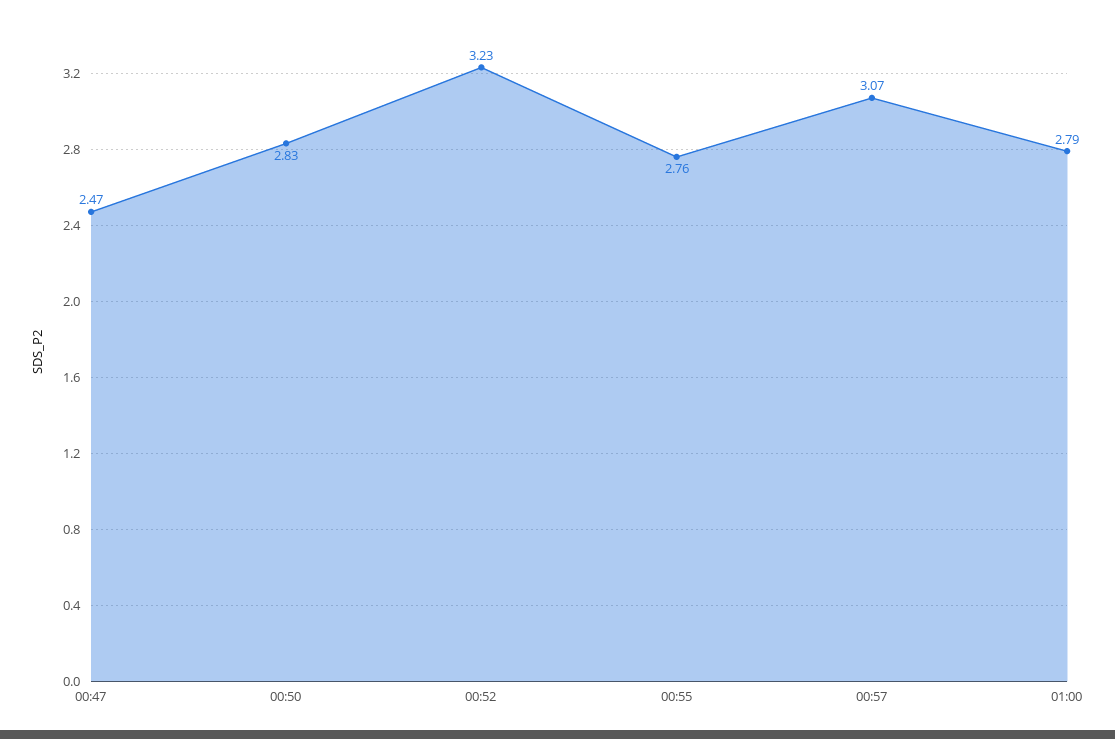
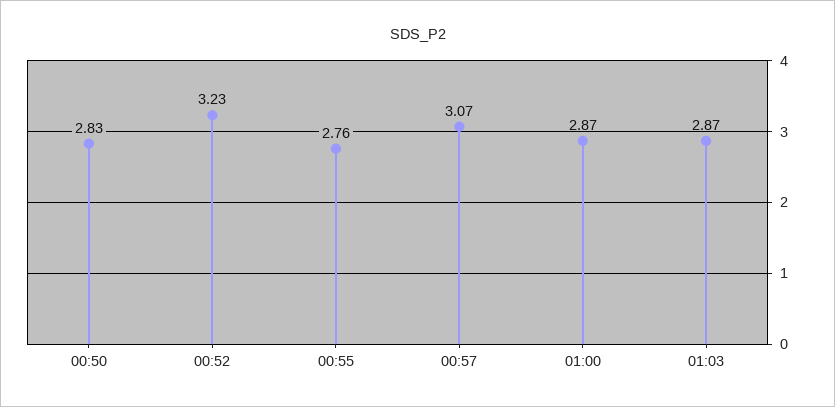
00:47: 2.47 -> none
01:00: 2.79 -> 2.87
01:03: none -> 2.87

